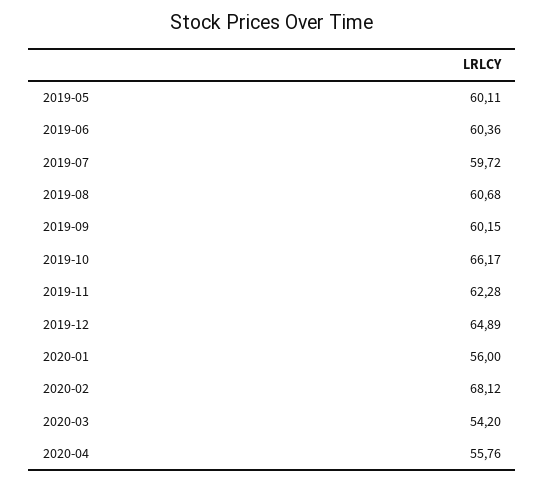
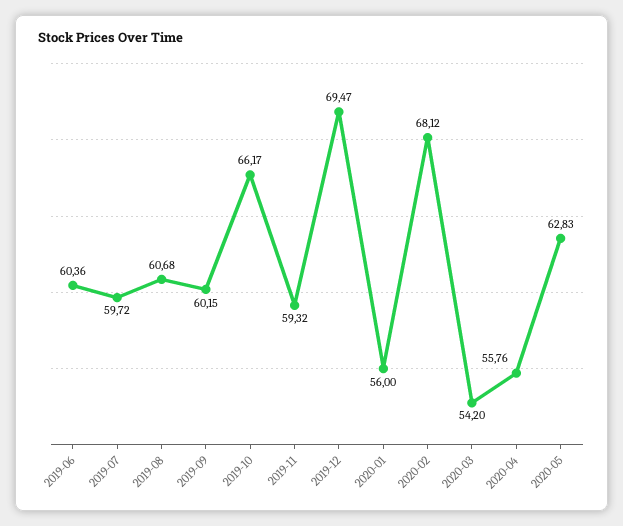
2019-05: 60.11 -> none
2019-11: 62.28 -> 59.32
2019-12: 64.89 -> 69.47
2020-05: none -> 62.83

